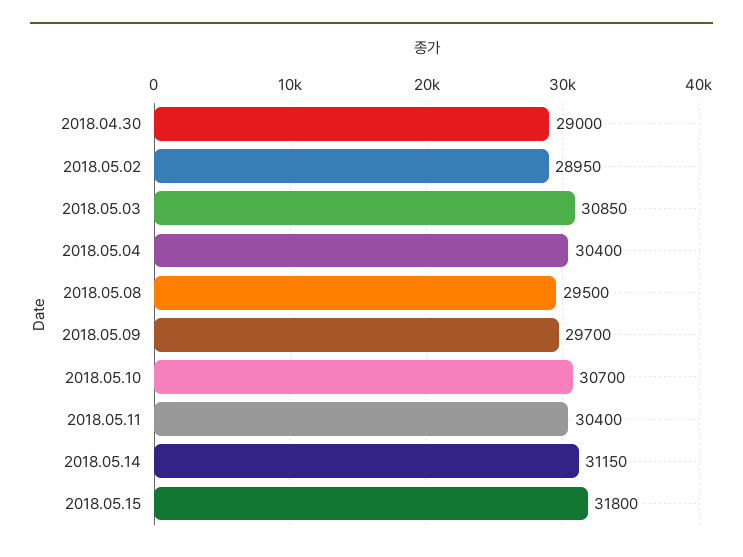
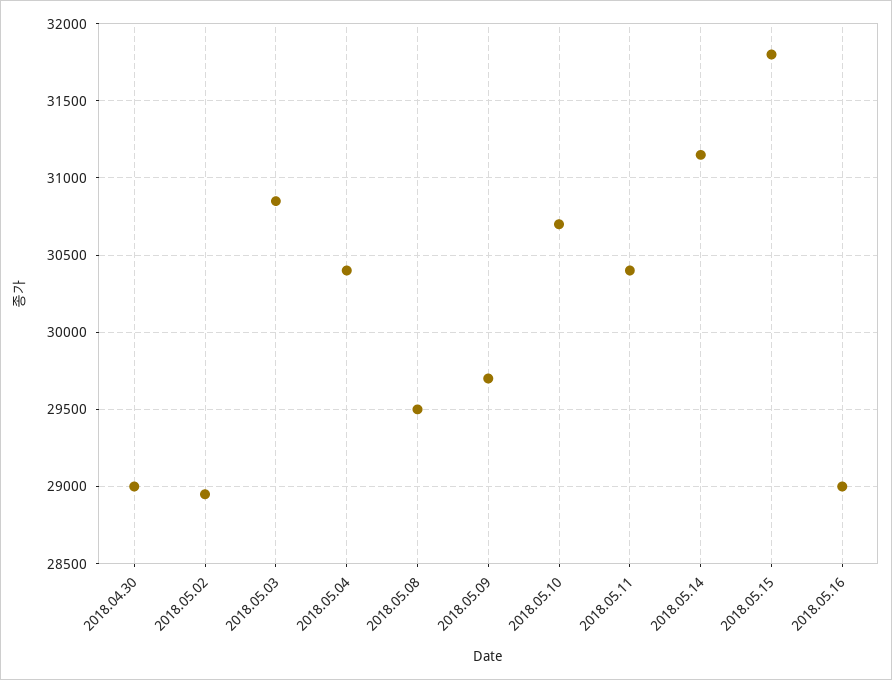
2018.05.16: none -> 29000

